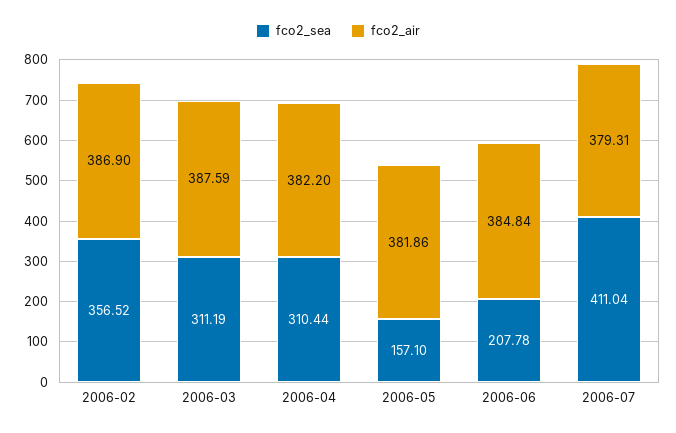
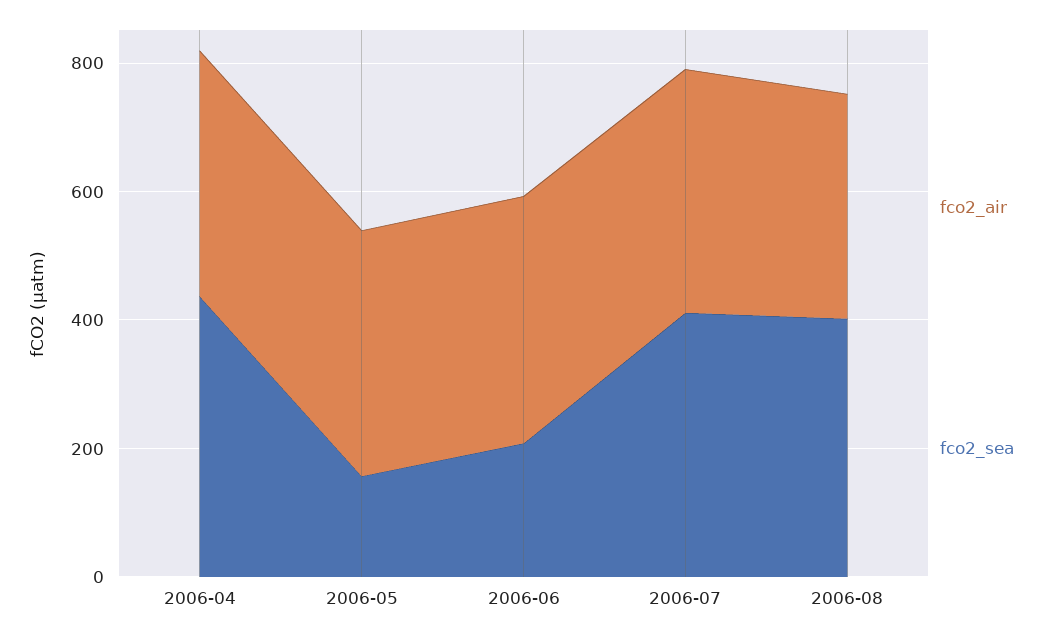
fco2_sea, 2006-02: 356.52 -> none
fco2_air, 2006-02: 386.9 -> none
fco2_sea, 2006-03: 311.19 -> none
fco2_air, 2006-03: 387.59 -> none
fco2_sea, 2006-04: 310.44 -> 450
fco2_air, 2006-08: none -> 350
fco2_sea, 2006-08: none -> 400

